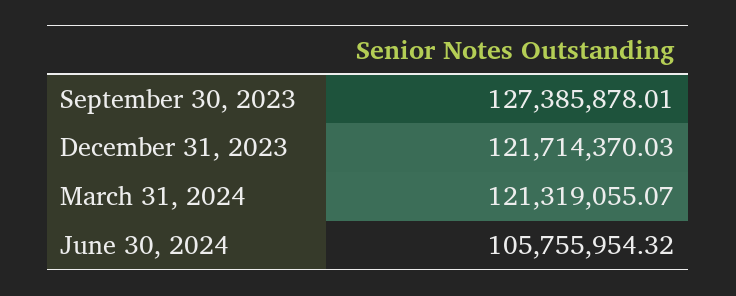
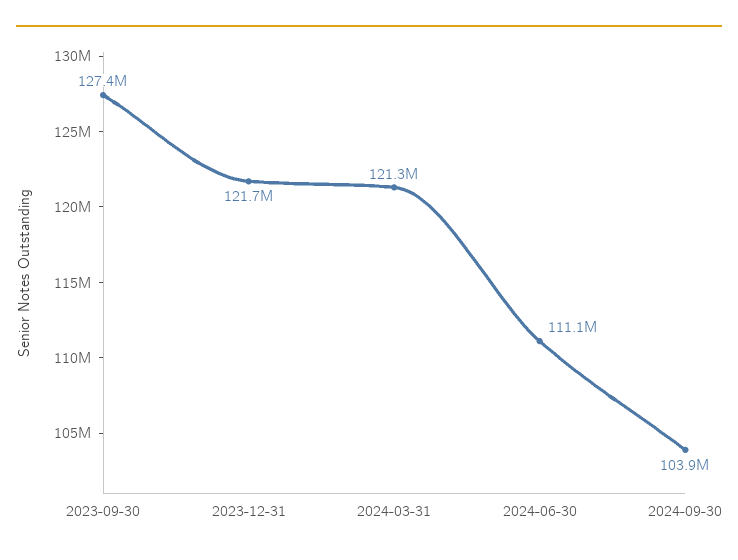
June 30, 2024: 105755954.32 -> 111100000
2024-09-30: none -> 103900000

